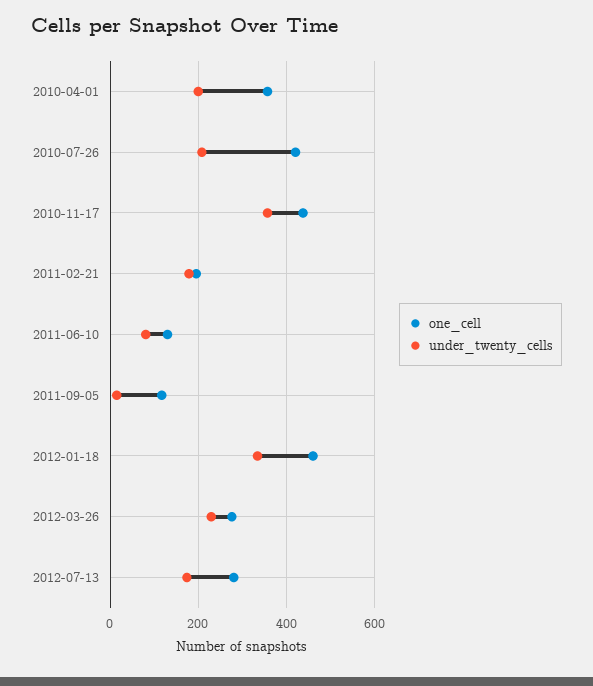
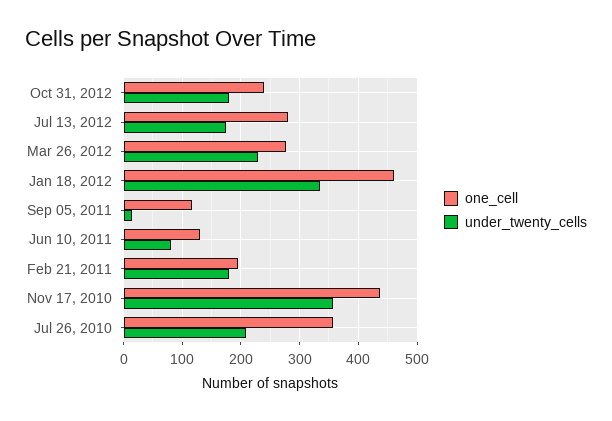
one_cell, 2010-04-01: 360 -> none
under_twenty_cells, 2010-04-01: 200 -> none
one_cell, 2010-07-26: 420 -> 360
one_cell, Oct 31, 2012: none -> 240
under_twenty_cells, Oct 31, 2012: none -> 180

